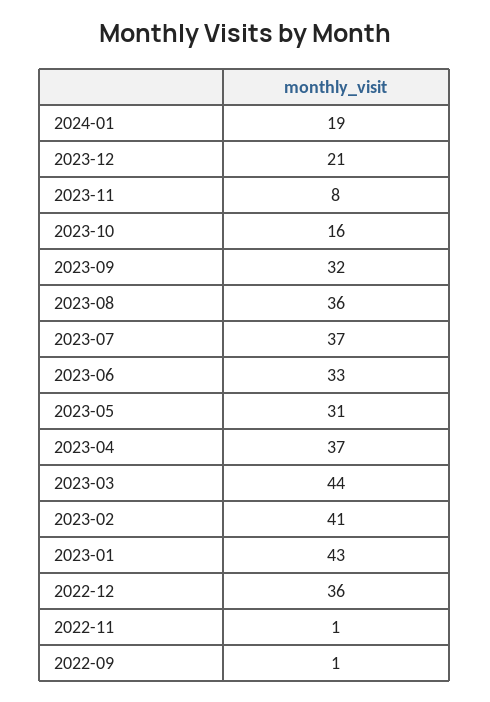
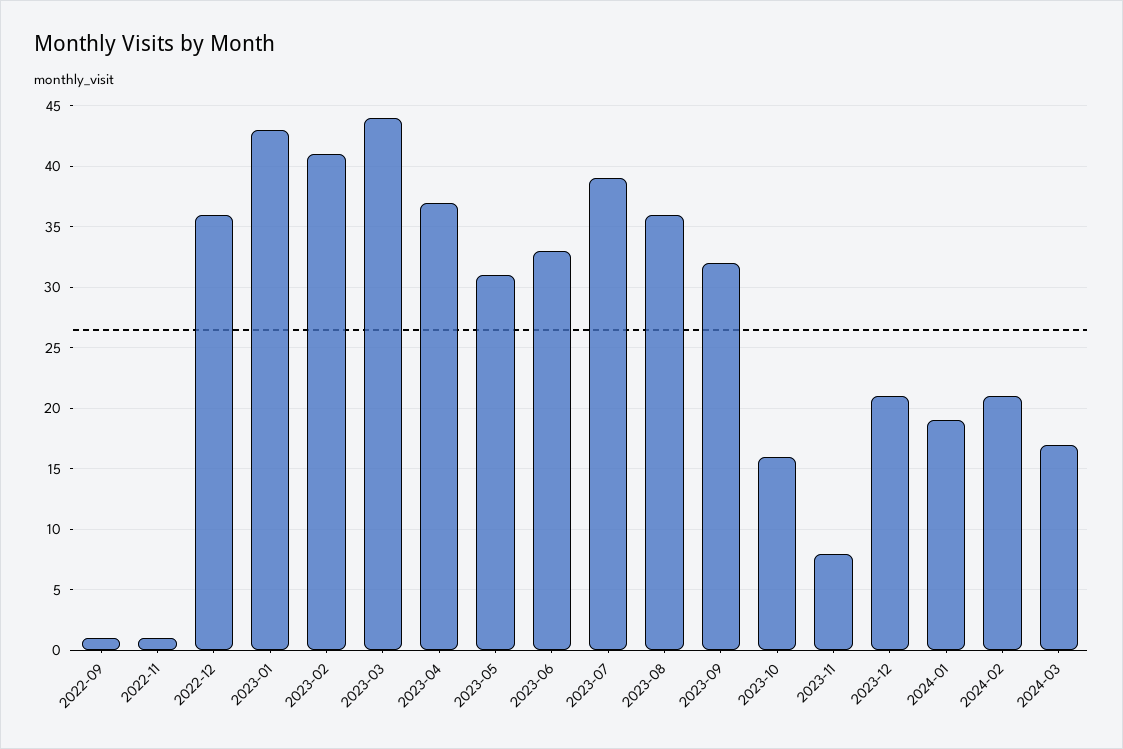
2023-07: 37 -> 39
2024-02: none -> 21
2024-03: none -> 17

